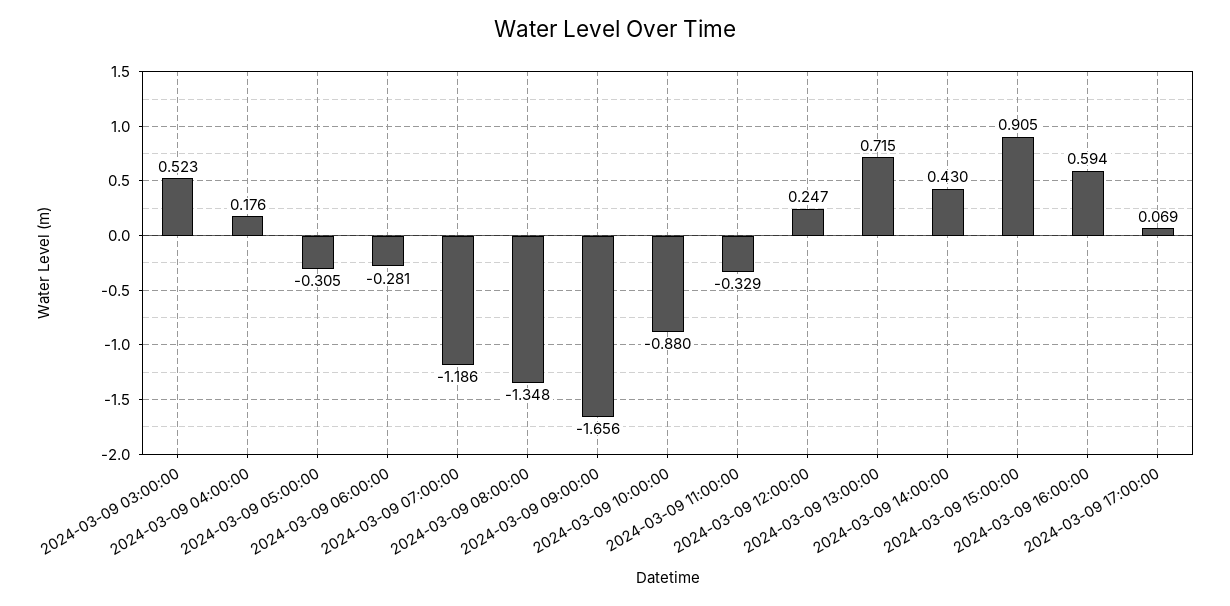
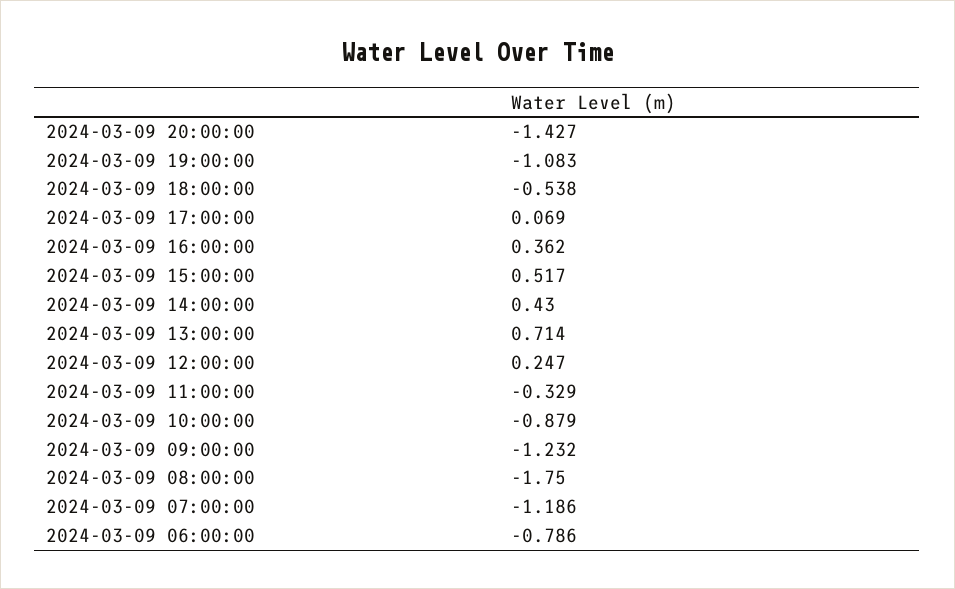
2024-03-09 03:00:00: 0.523 -> none
2024-03-09 04:00:00: 0.176 -> none
2024-03-09 05:00:00: -0.305 -> none
2024-03-09 06:00:00: -0.281 -> -0.786
2024-03-09 08:00:00: -1.348 -> -1.75
2024-03-09 09:00:00: -1.656 -> -1.232
2024-03-09 10:00:00: -0.88 -> -0.879
2024-03-09 13:00:00: 0.715 -> 0.714
2024-03-09 15:00:00: 0.905 -> 0.517
2024-03-09 16:00:00: 0.594 -> 0.362
2024-03-09 20:00:00: none -> -1.427
2024-03-09 19:00:00: none -> -1.083
2024-03-09 18:00:00: none -> -0.538

